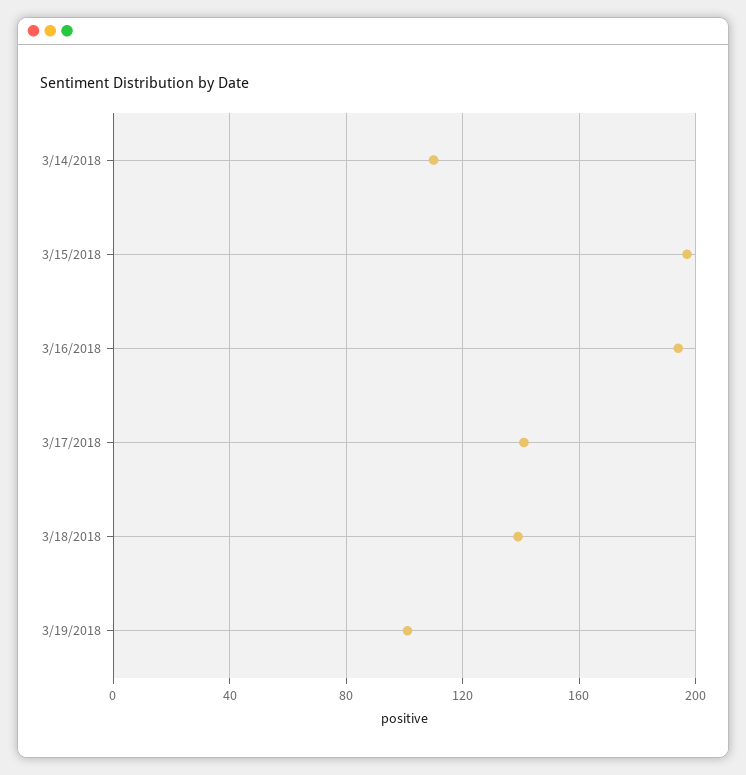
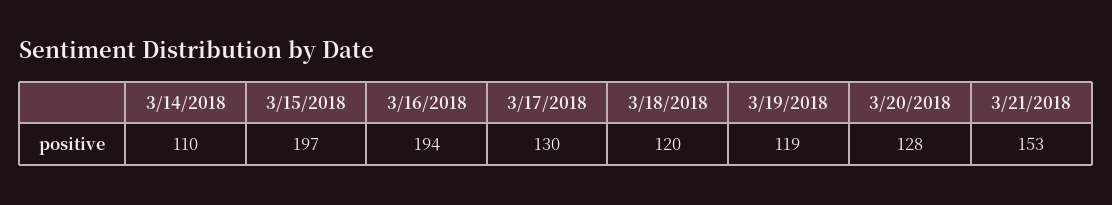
3/17/2018: 140 -> 130
3/18/2018: 140 -> 120
3/19/2018: 100 -> 119
3/20/2018: none -> 128
3/21/2018: none -> 153

